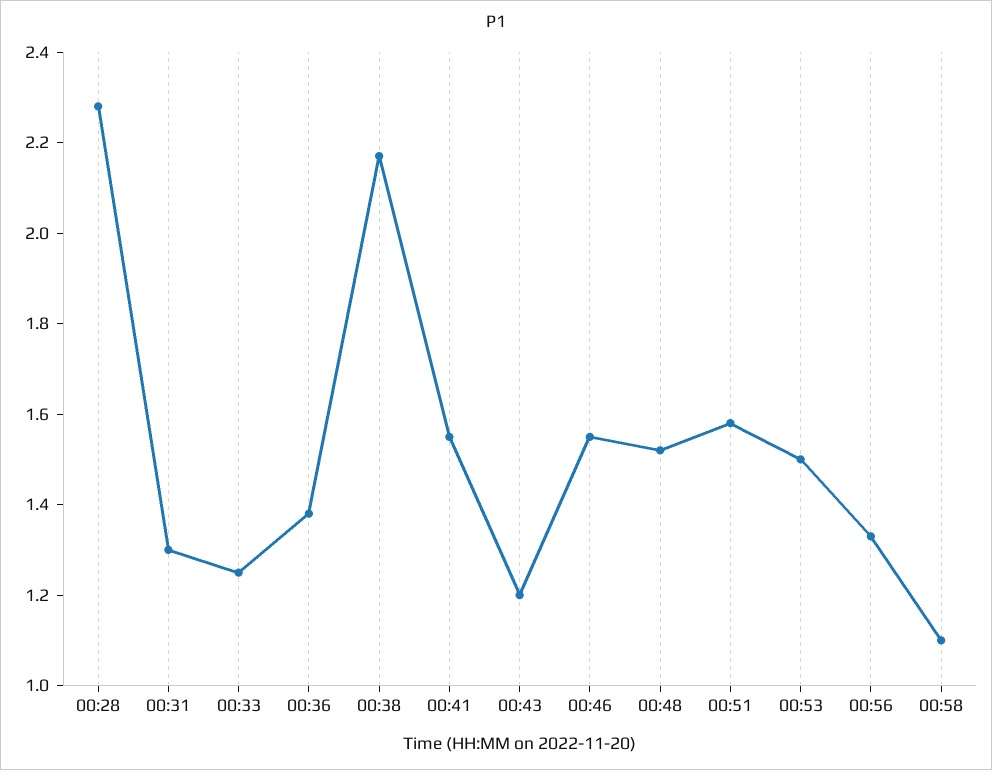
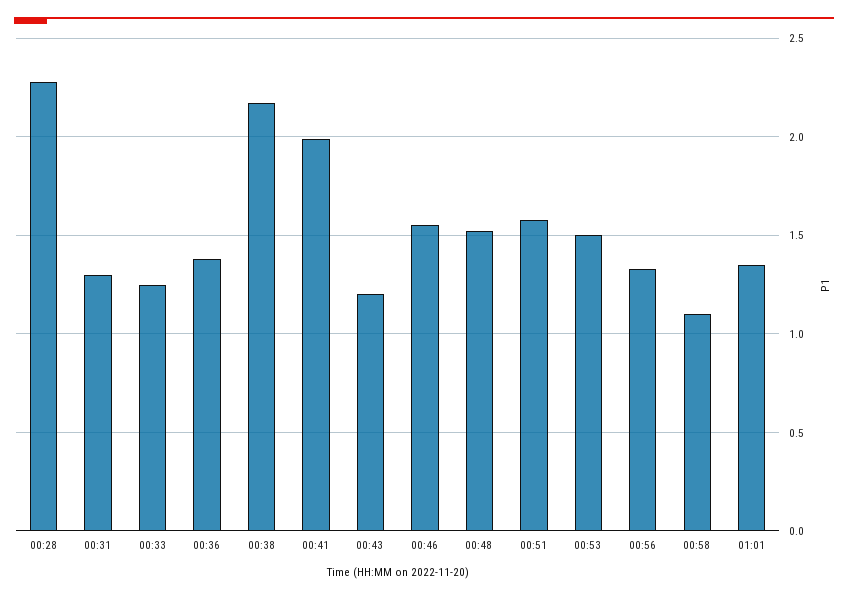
00:41: 1.55 -> 2
01:01: none -> 1.35

